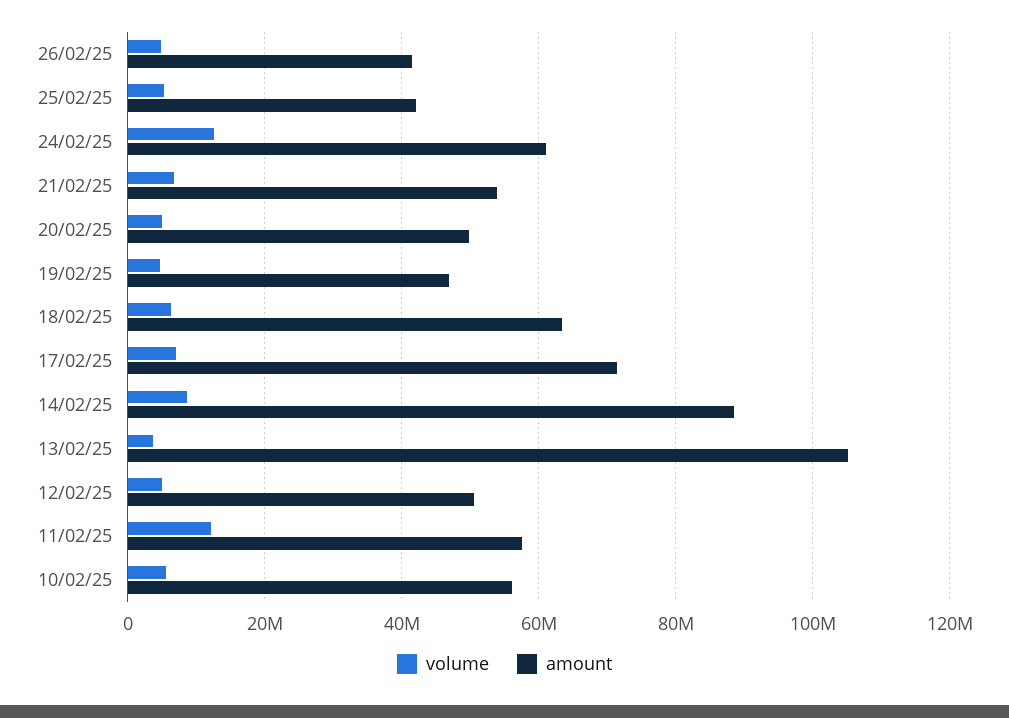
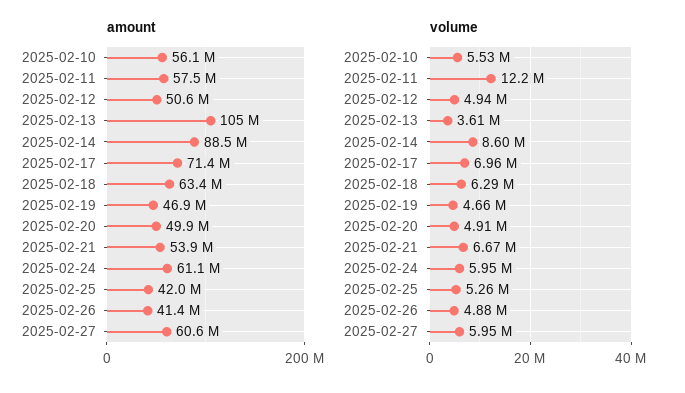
volume, 24/02/25: 12000000 -> 5950000
amount, 2025-02-27: none -> 60600000
volume, 2025-02-27: none -> 5950000

